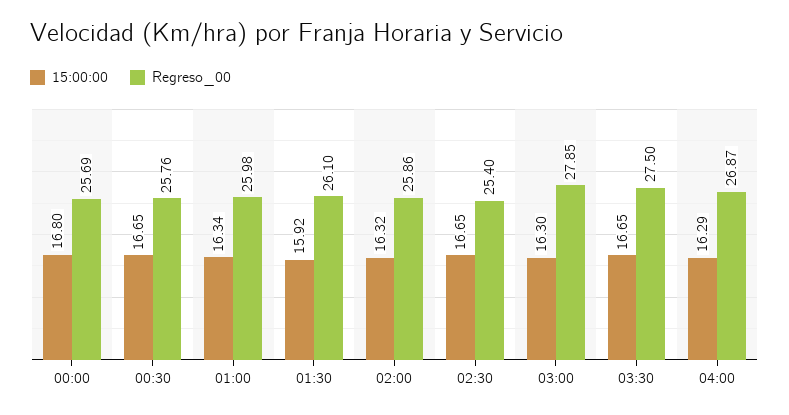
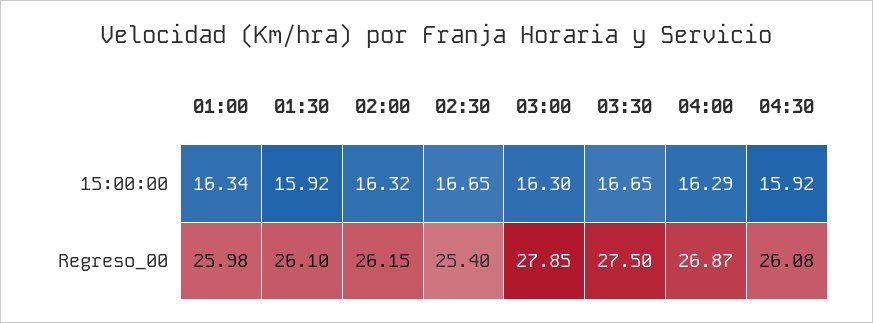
15:00:00, 00:00: 16.8 -> none
Regreso_00, 00:00: 25.69 -> none
15:00:00, 00:30: 16.65 -> none
Regreso_00, 00:30: 25.76 -> none
Regreso_00, 02:00: 25.86 -> 26.15
15:00:00, 04:30: none -> 15.92
Regreso_00, 04:30: none -> 26.08

